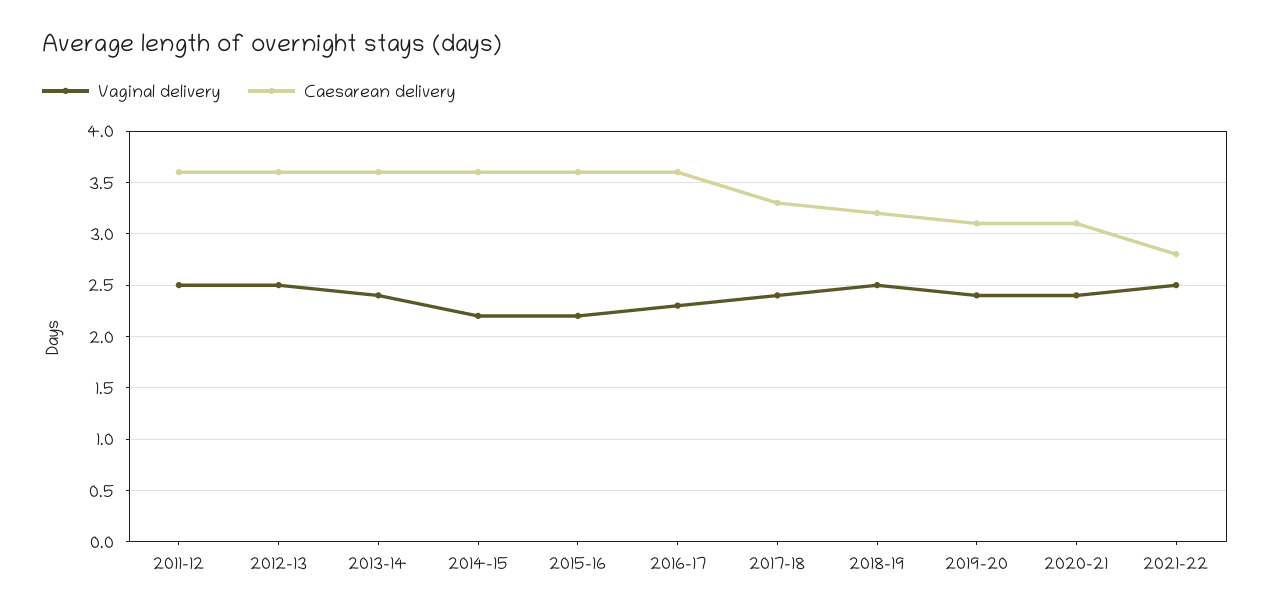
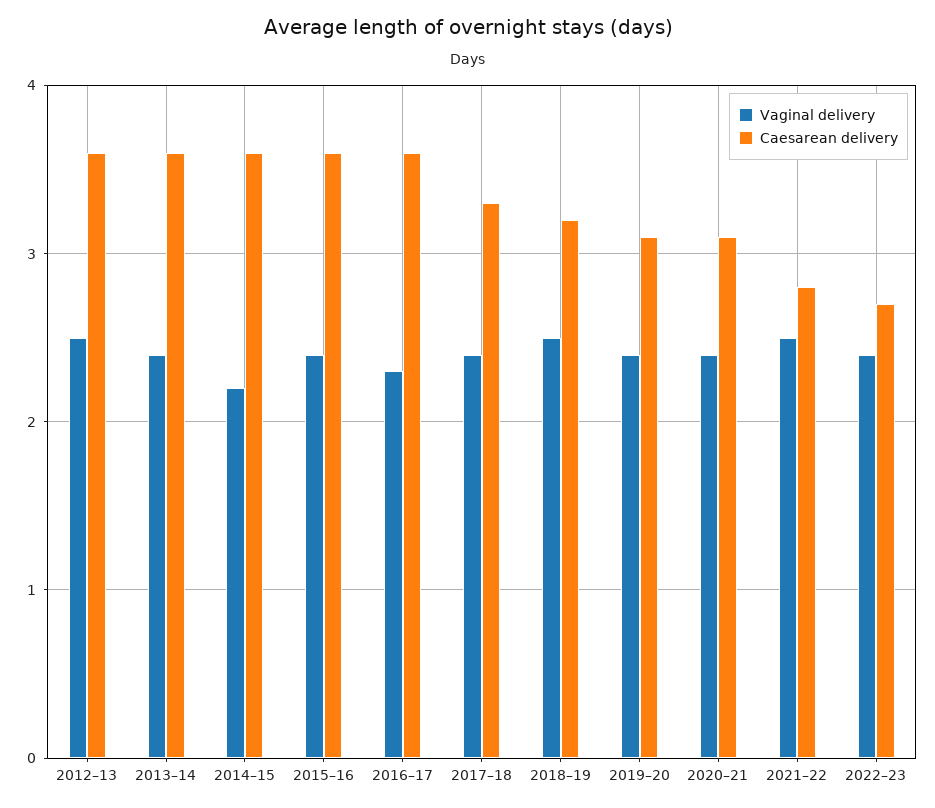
Vaginal delivery, 2011–12: 2.5 -> none
Caesarean delivery, 2011–12: 3.6 -> none
Vaginal delivery, 2015–16: 2.2 -> 2.4
Vaginal delivery, 2022–23: none -> 2.4
Caesarean delivery, 2022–23: none -> 2.7

